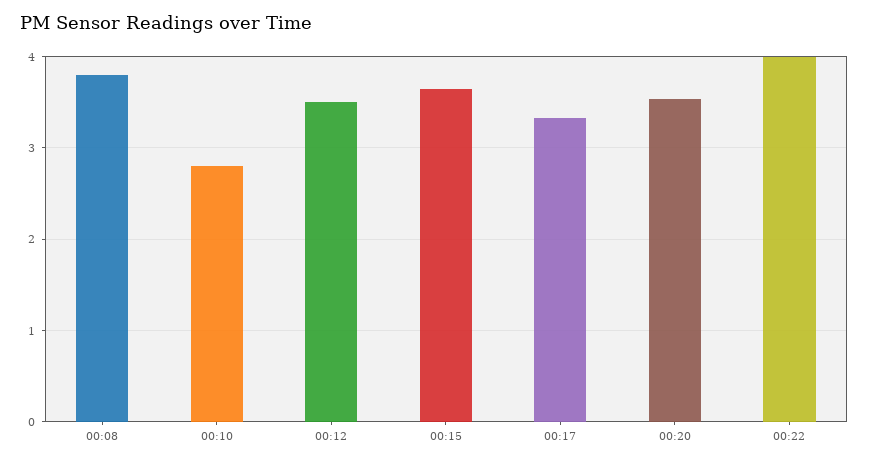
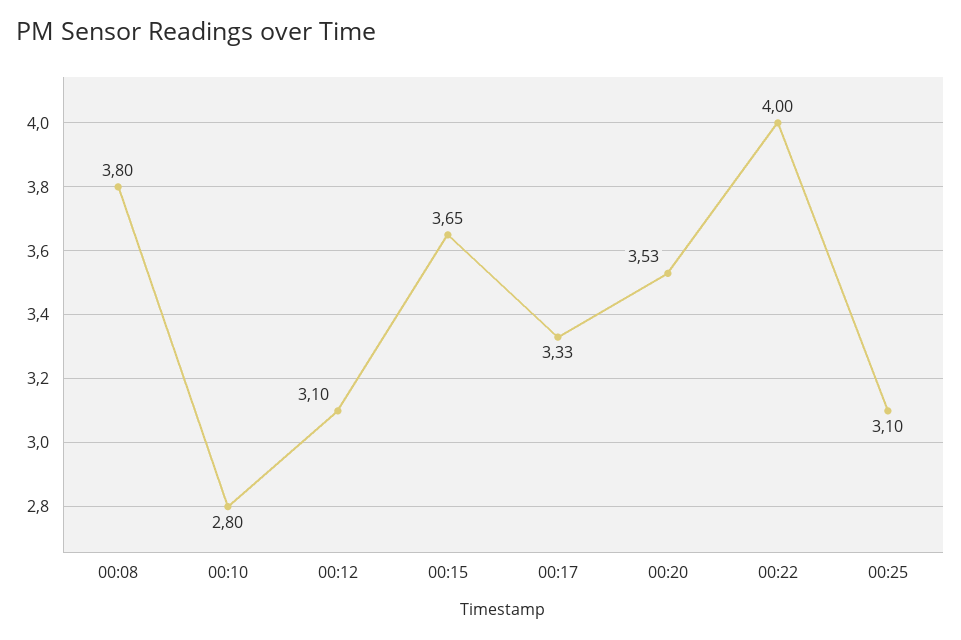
00:12: 3.5 -> 3.1
00:25: none -> 3.1

